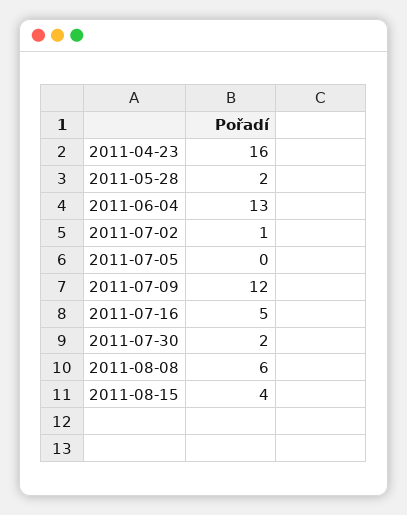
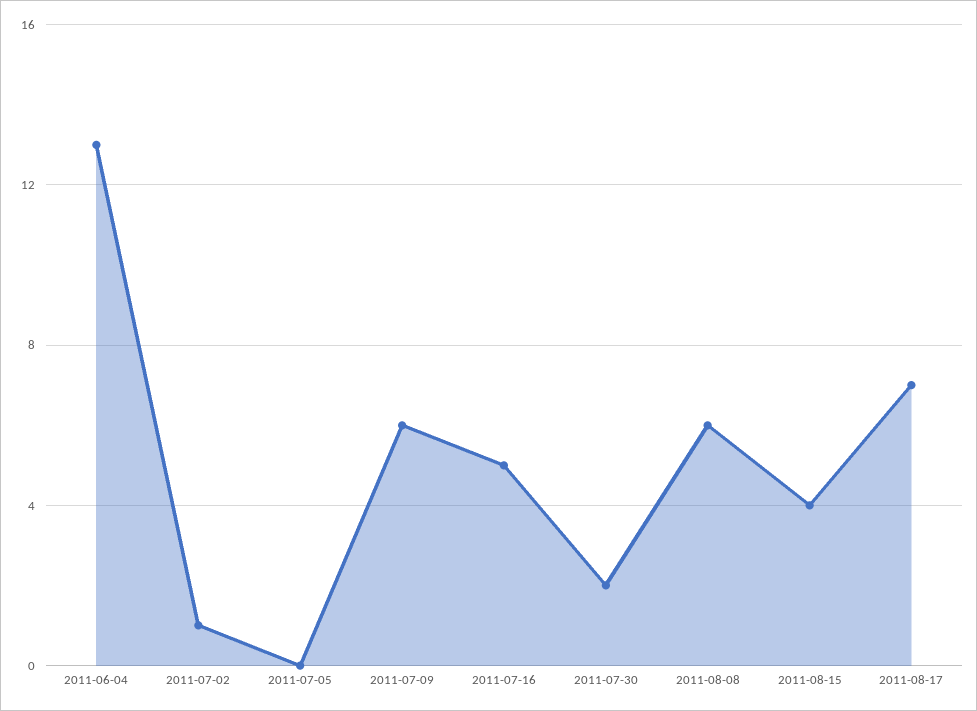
2011-04-23: 16 -> none
2011-05-28: 2 -> none
2011-07-09: 12 -> 6
2011-08-17: none -> 7

